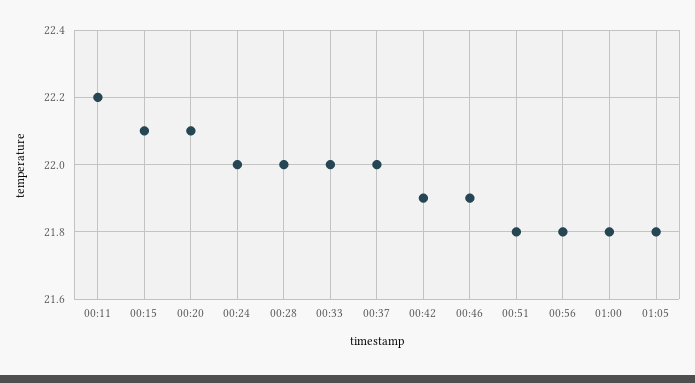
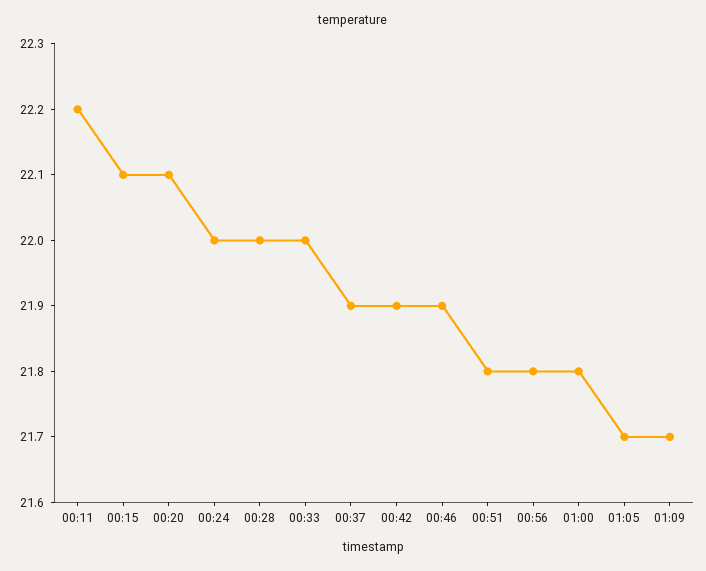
00:37: 22 -> 21.9
01:05: 21.8 -> 21.7
01:09: none -> 21.7

